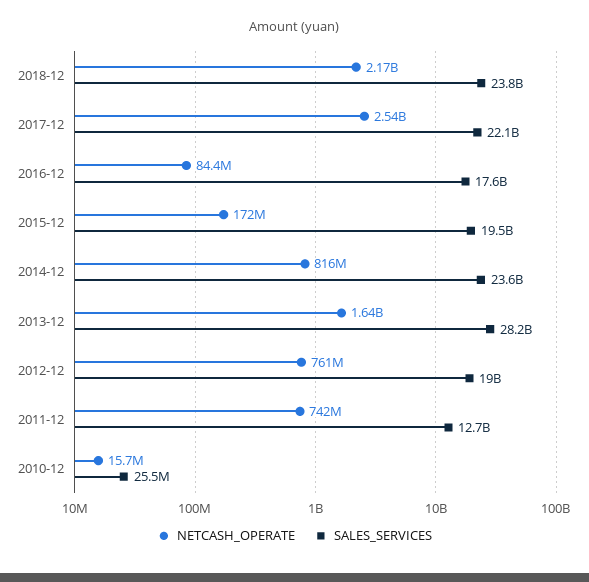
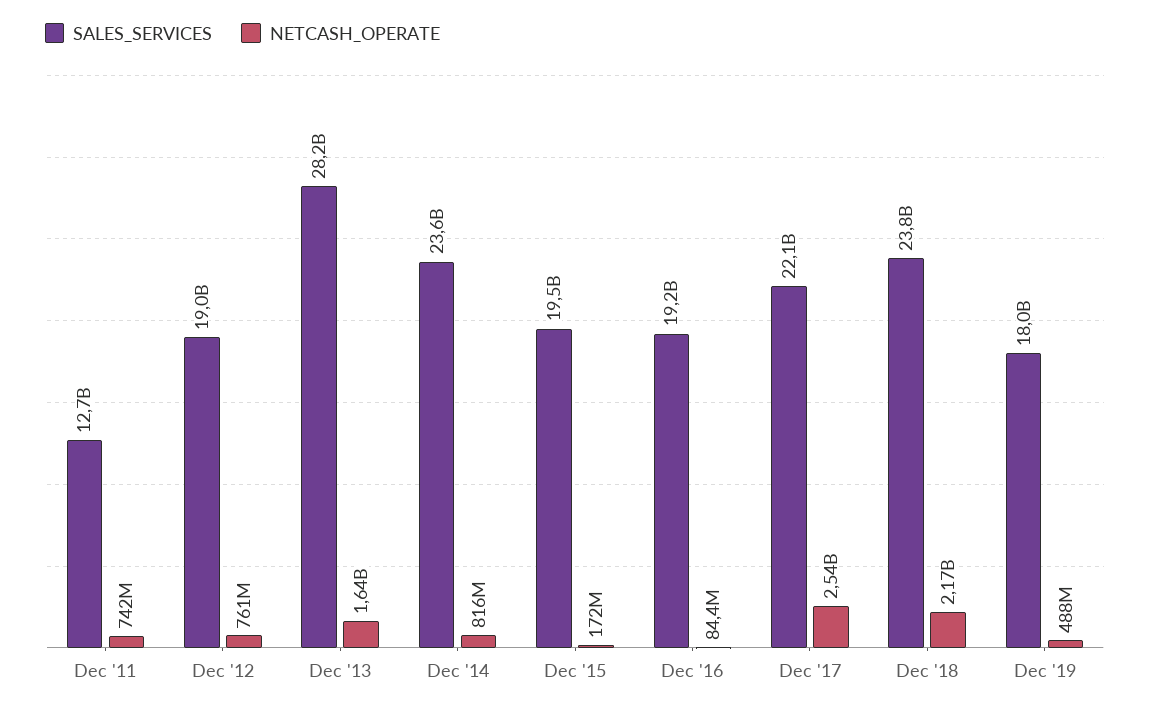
SALES_SERVICES, 2016-12: 17600000000 -> 19200000000
NETCASH_OPERATE, 2010-12: 15700000 -> none
SALES_SERVICES, 2010-12: 25500000 -> none
SALES_SERVICES, Dec '19: none -> 18000000000
NETCASH_OPERATE, Dec '19: none -> 488000000

